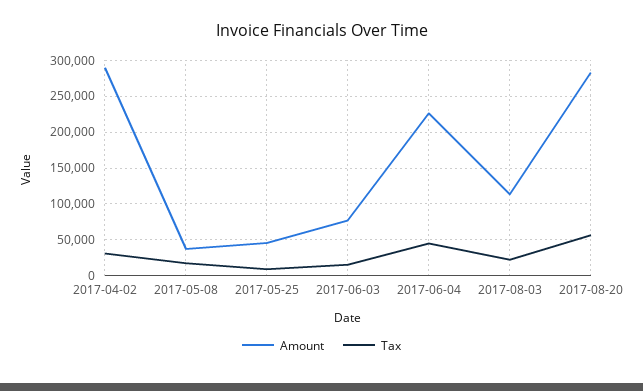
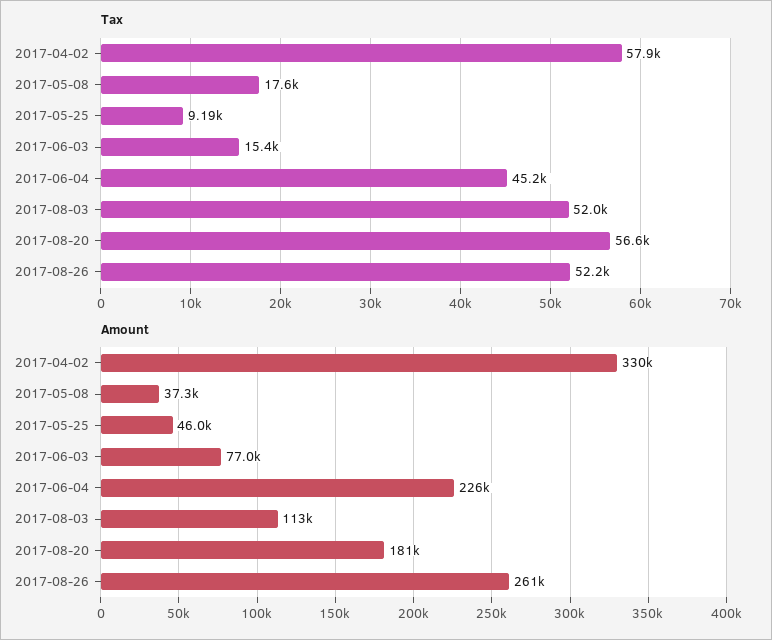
Amount, 2017-04-02: 290000 -> 330000
Tax, 2017-04-02: 30000 -> 57900
Tax, 2017-08-03: 20000 -> 52000
Amount, 2017-08-20: 280000 -> 181000
Tax, 2017-08-26: none -> 52200
Amount, 2017-08-26: none -> 261000

